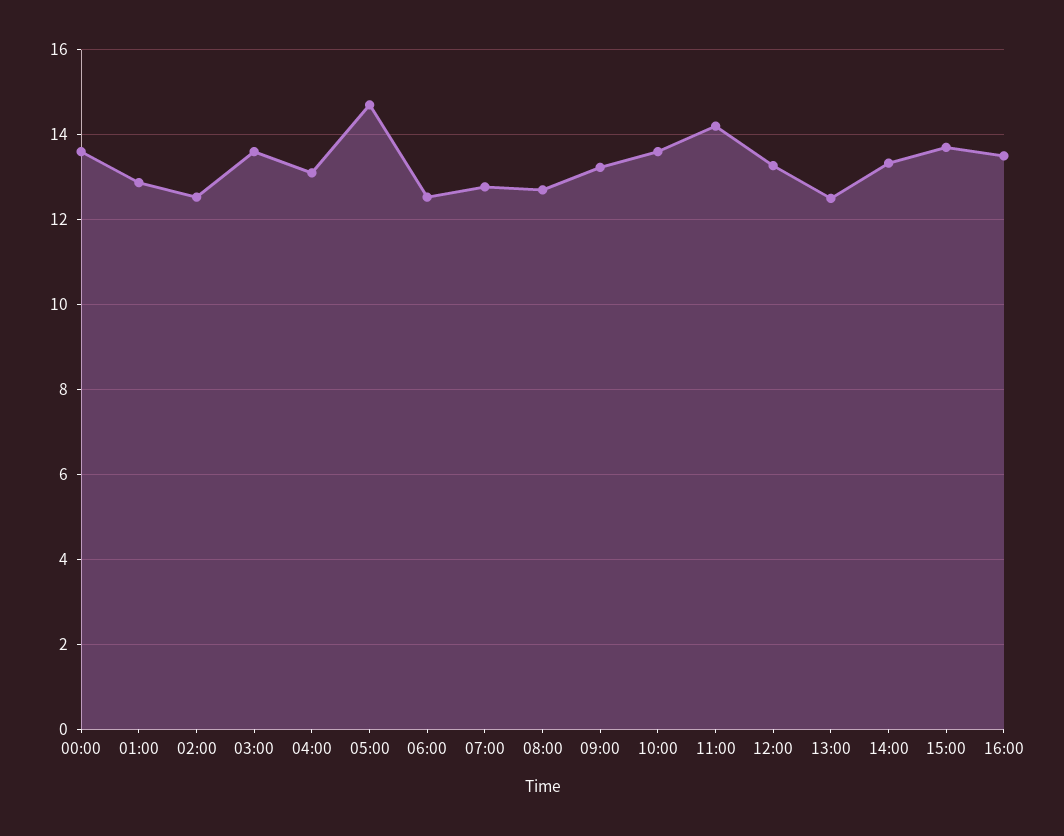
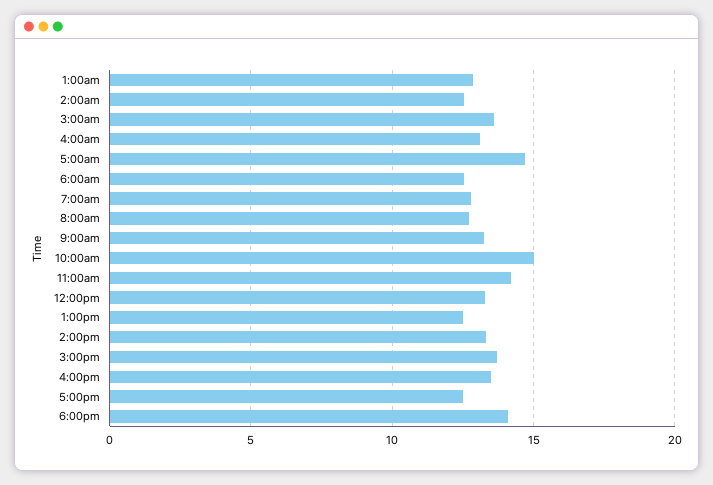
00:00: 13.6 -> none
10:00: 13.6 -> 15
5:00pm: none -> 12.5
6:00pm: none -> 14

